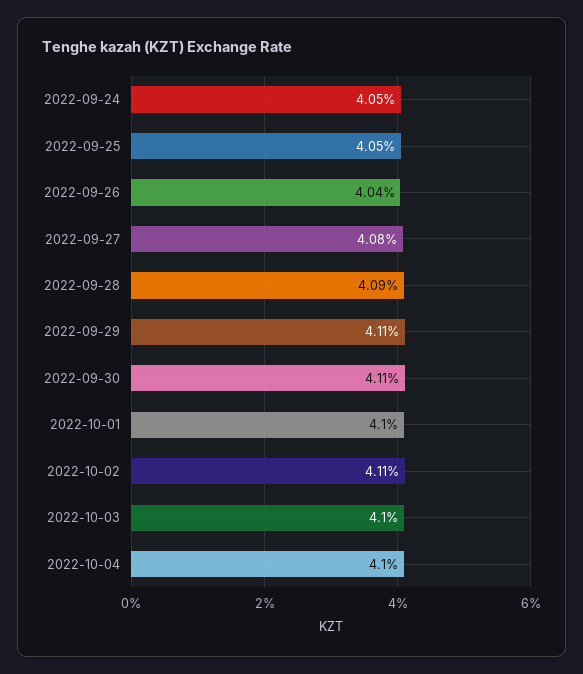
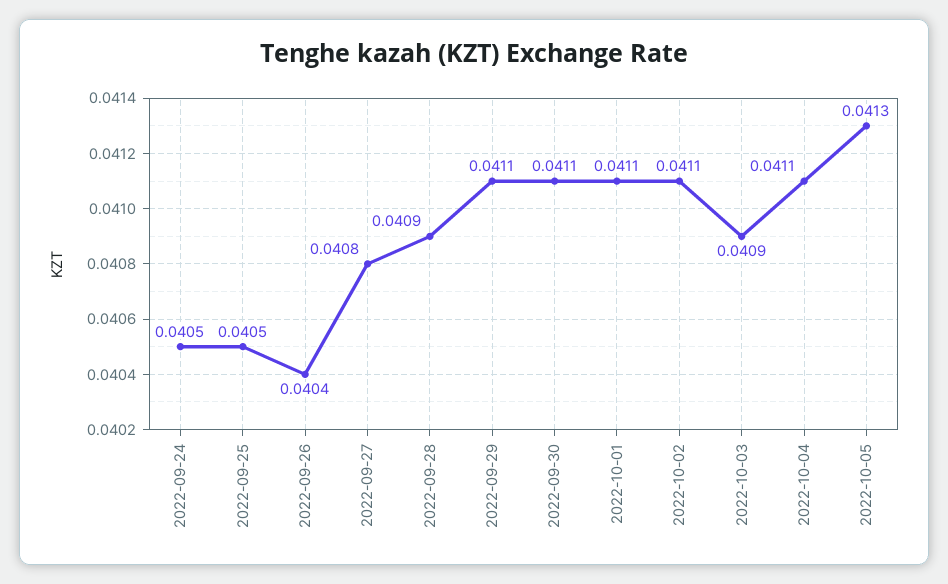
2022-10-01: 0.041 -> 0.0411
2022-10-03: 0.041 -> 0.0409
2022-10-04: 0.041 -> 0.0411
2022-10-05: none -> 0.0413

